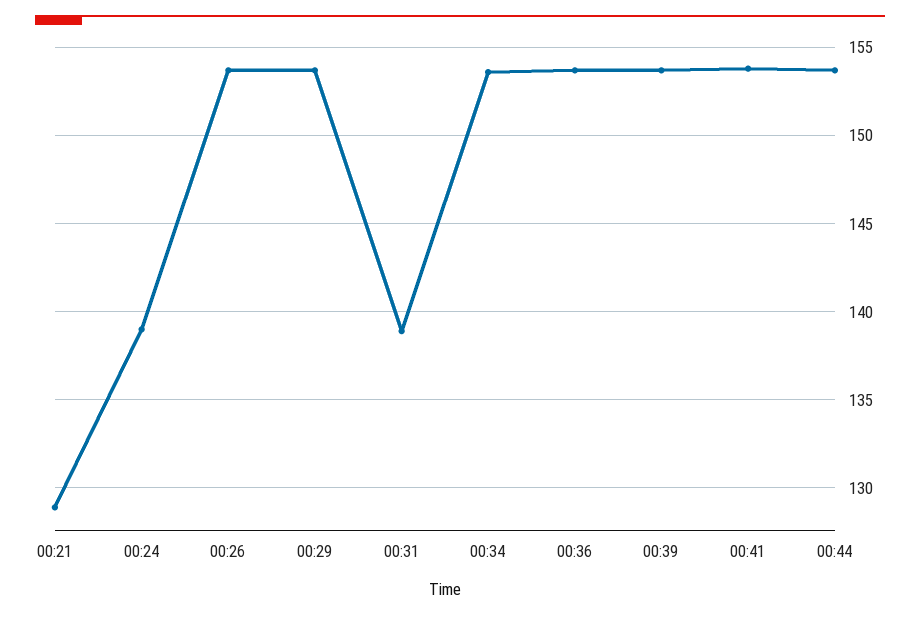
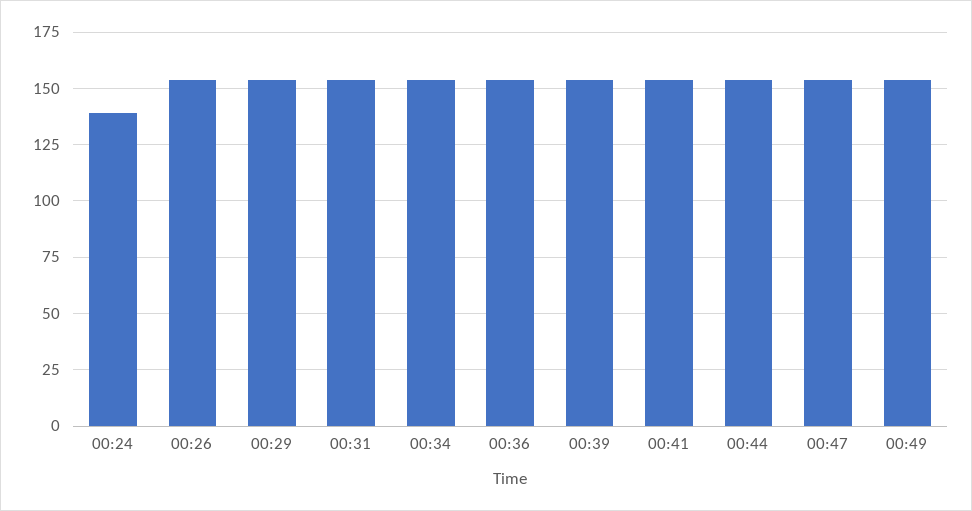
00:21: 129 -> none
00:31: 139 -> 155
00:47: none -> 155
00:49: none -> 155

